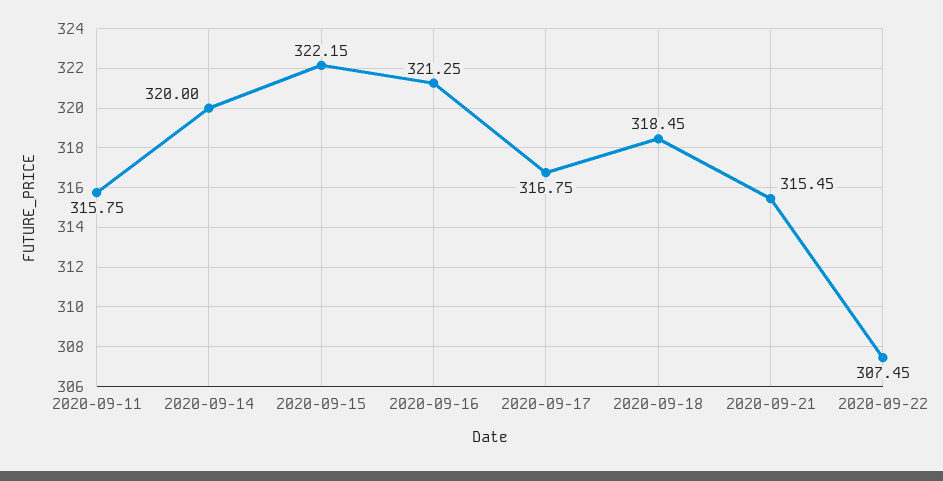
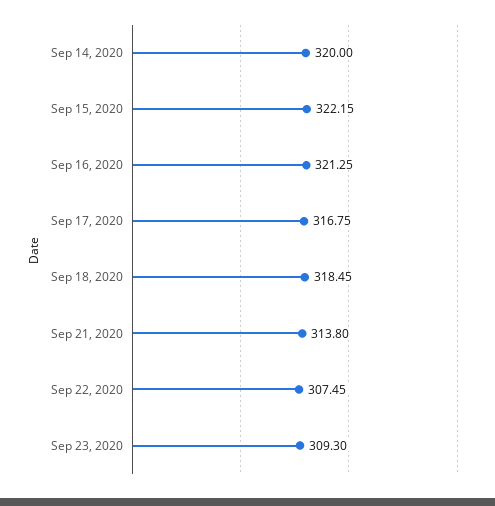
2020-09-11: 315.75 -> none
2020-09-21: 315.45 -> 313.8
Sep 23, 2020: none -> 309.3

